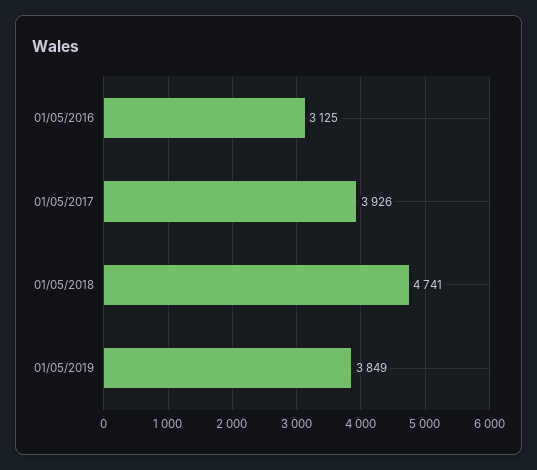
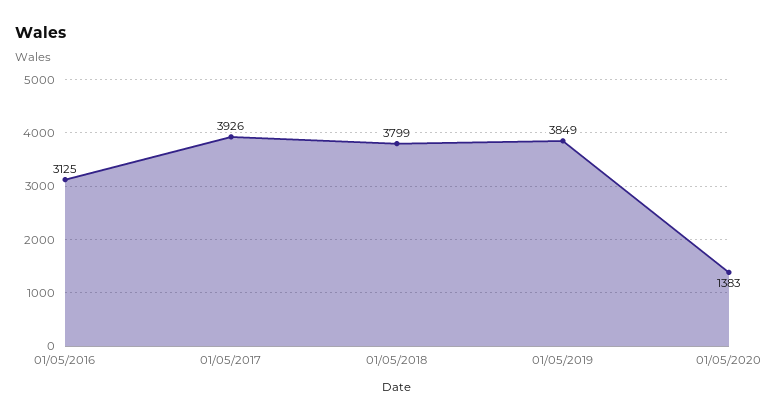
01/05/2018: 4741 -> 3799
01/05/2020: none -> 1383

